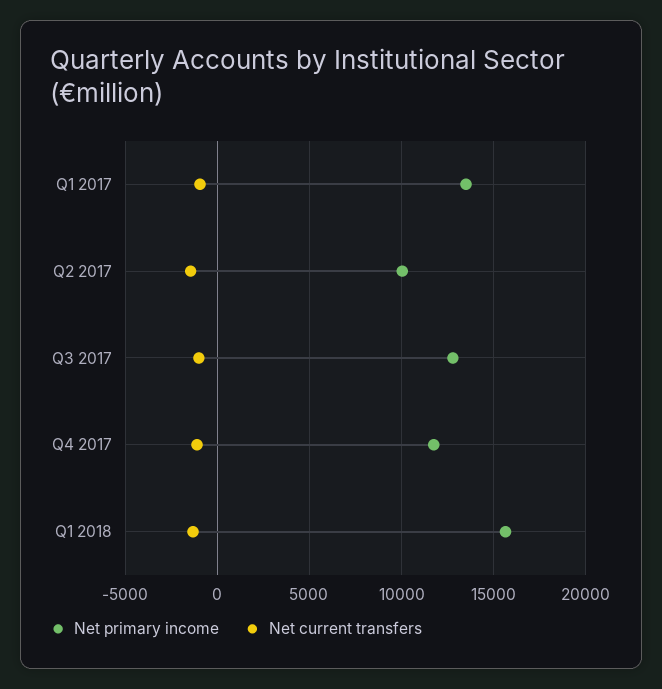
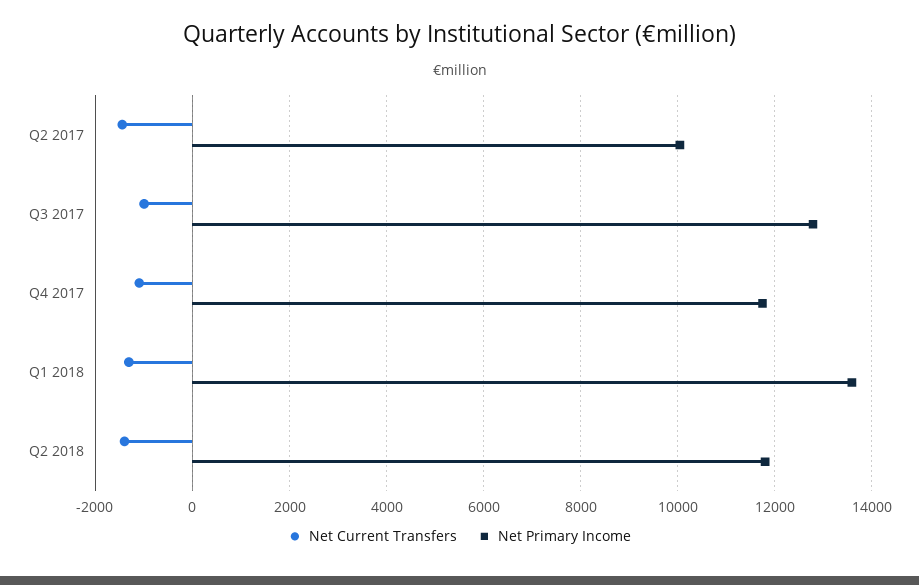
Net primary income, Q1 2017: 13500 -> none
Net current transfers, Q1 2017: -1000 -> none
Net primary income, Q1 2018: 15500 -> 13600
Net current transfers, Q2 2018: none -> -1400
Net primary income, Q2 2018: none -> 11800

